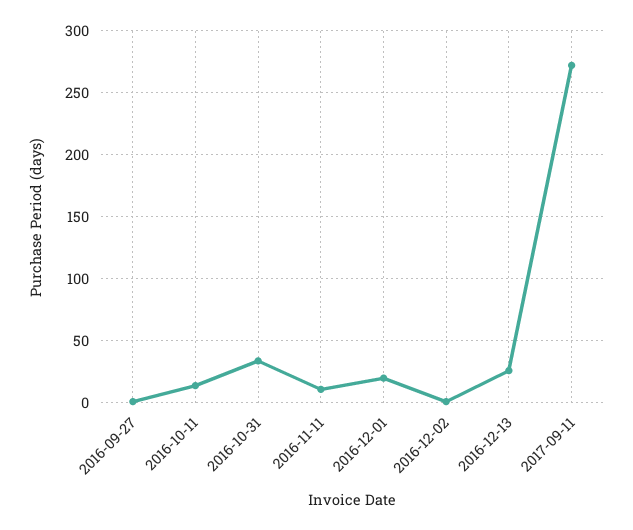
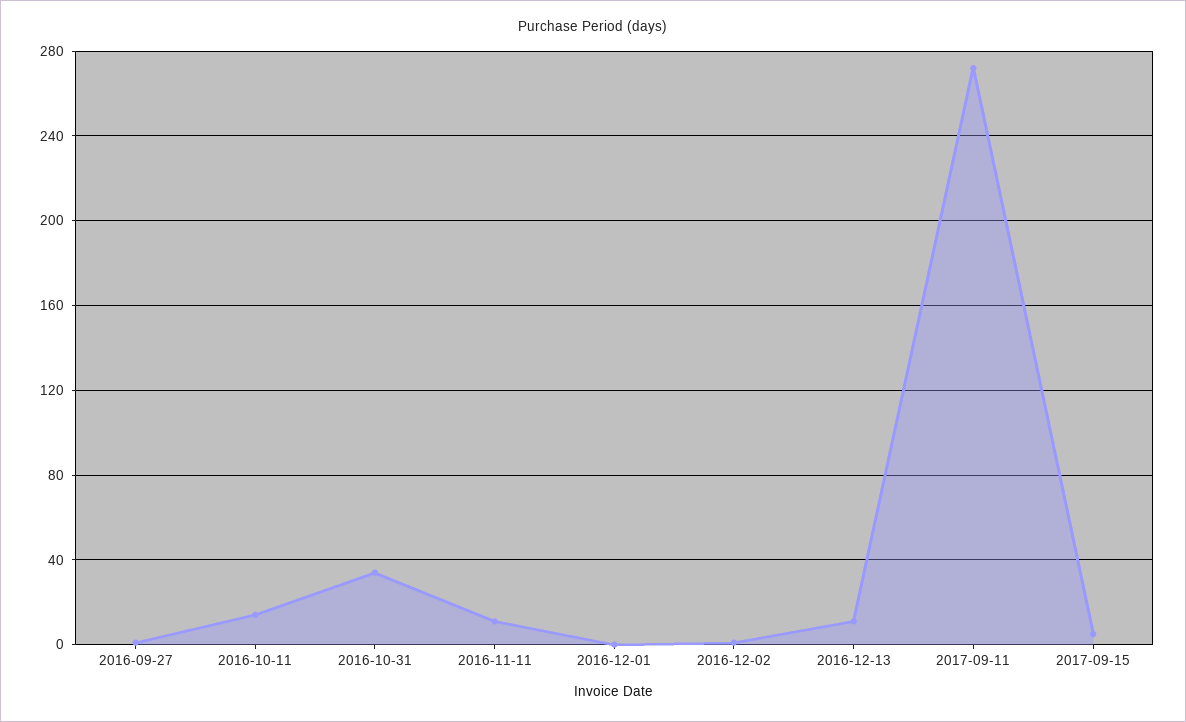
2016-12-01: 20 -> 0
2016-12-13: 25 -> 10
2017-09-15: none -> 5

